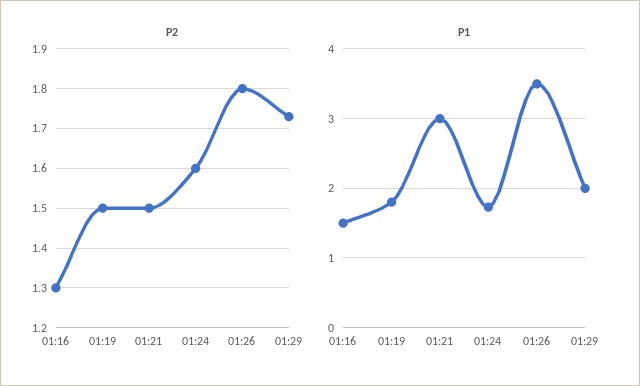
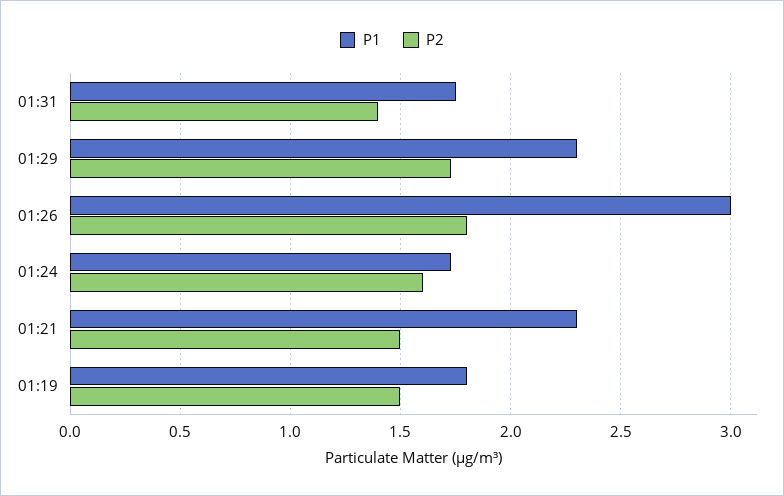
P2, 01:16: 1.3 -> none
P1, 01:16: 1.5 -> none
P1, 01:21: 3 -> 2.3
P1, 01:26: 3.5 -> 3
P1, 01:29: 2 -> 2.3
P1, 01:31: none -> 1.75
P2, 01:31: none -> 1.4

